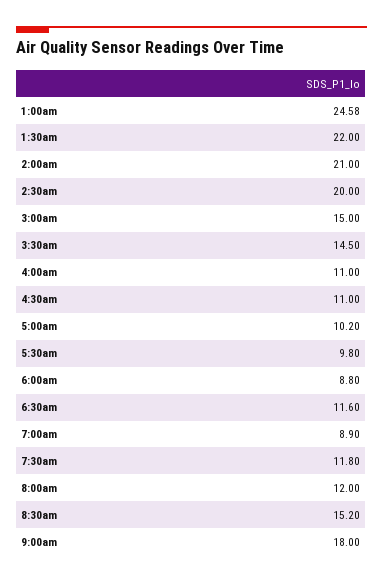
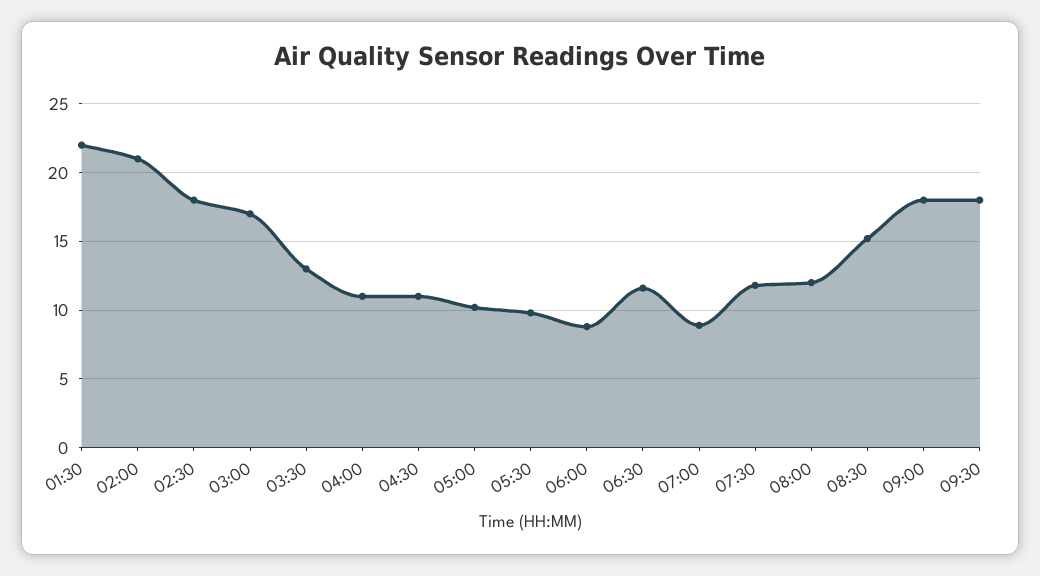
1:00am: 24.58 -> none
2:30am: 20 -> 18
3:00am: 15 -> 17
3:30am: 14.5 -> 13
09:30: none -> 18

